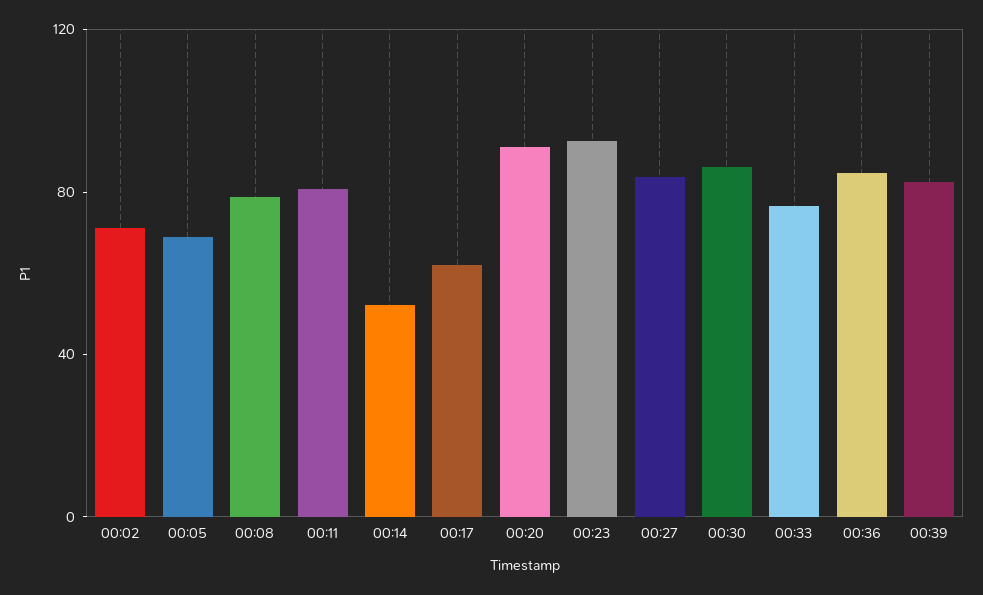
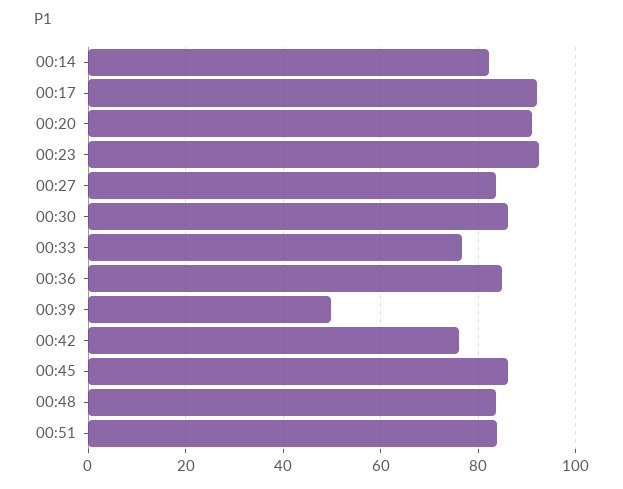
00:02: 70 -> none
00:05: 70 -> none
00:08: 80 -> none
00:11: 80 -> none
00:14: 50 -> 82
00:17: 60 -> 92
00:39: 80 -> 50
00:42: none -> 76
00:45: none -> 86
00:48: none -> 84
00:51: none -> 84

